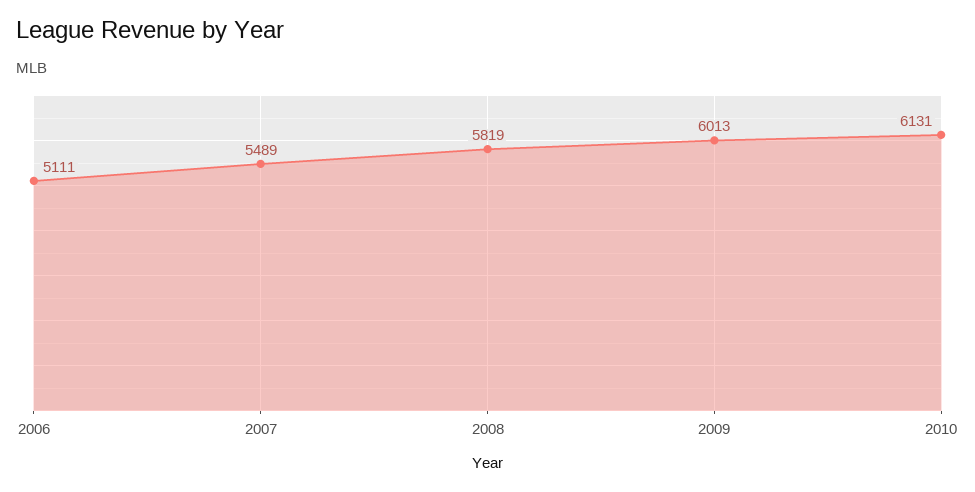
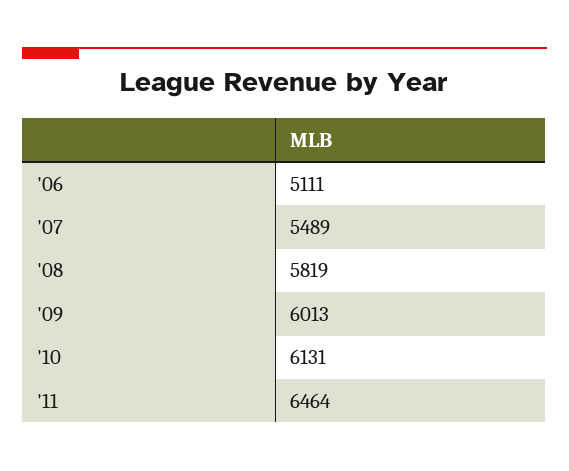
'11: none -> 6464

